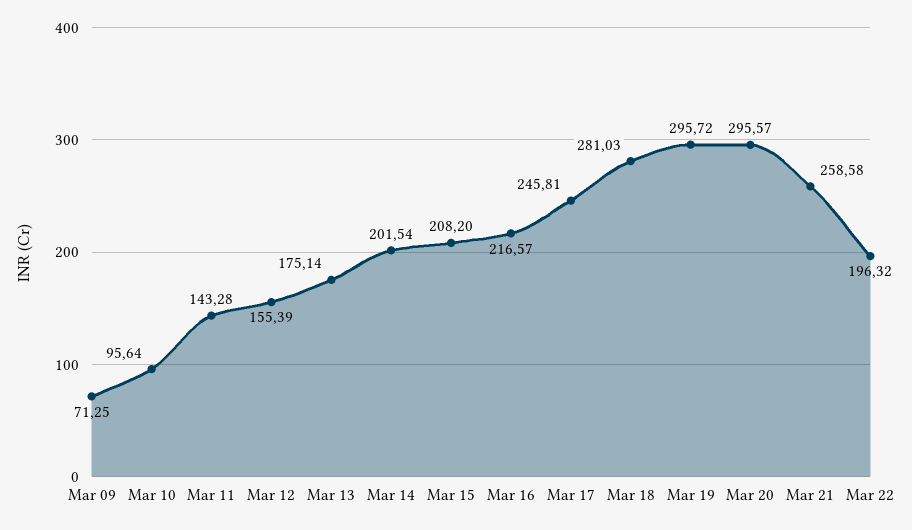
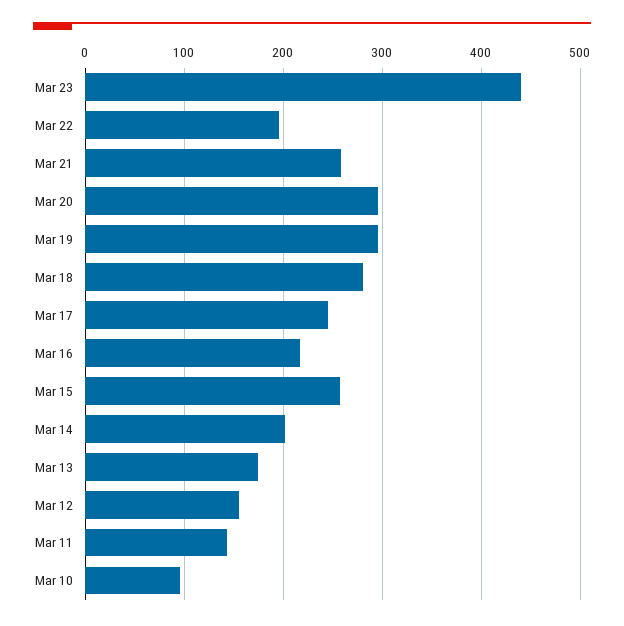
Mar 09: 71.25 -> none
Mar 15: 208.2 -> 260
Mar 23: none -> 440

